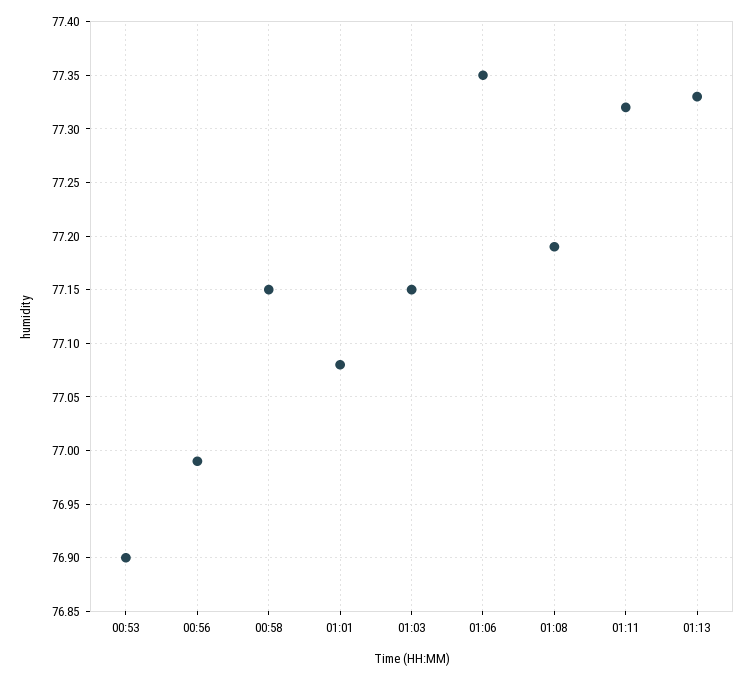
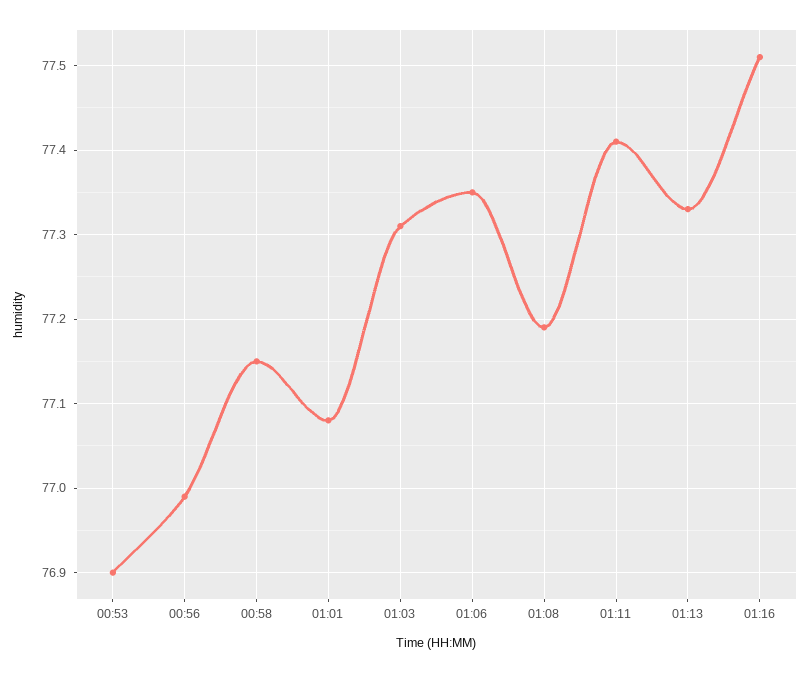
01:03: 77.15 -> 77.31
01:11: 77.32 -> 77.41
01:16: none -> 77.51

